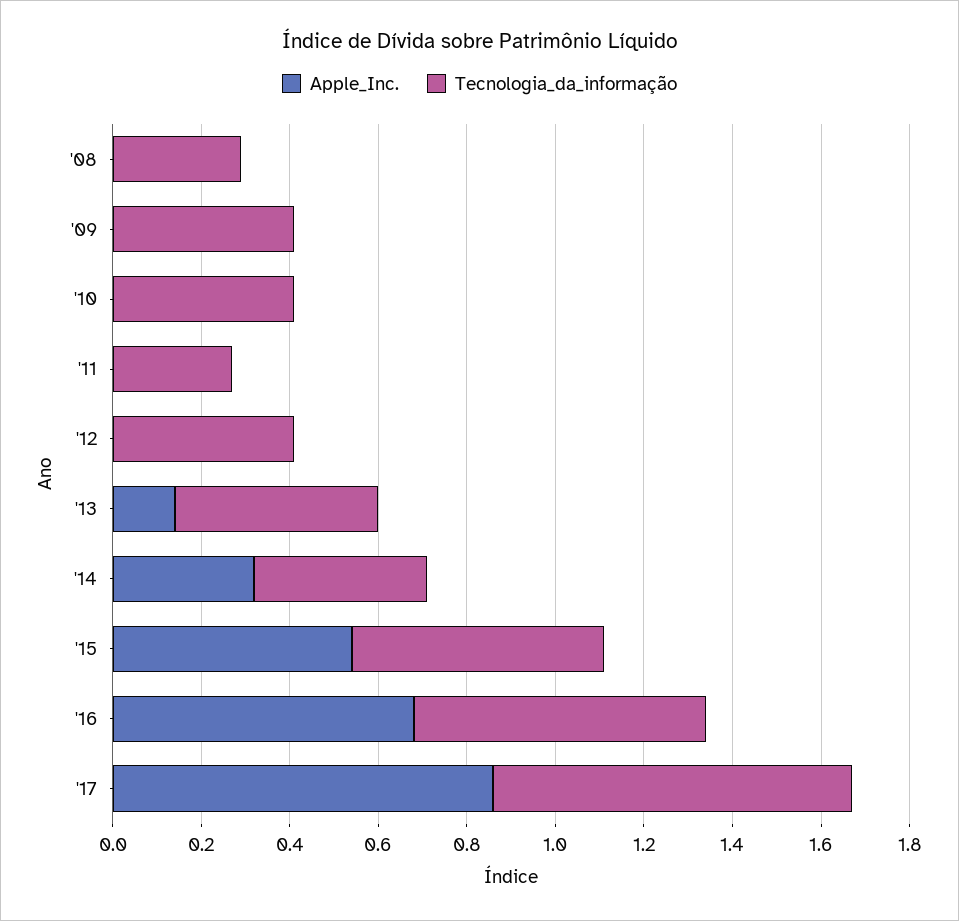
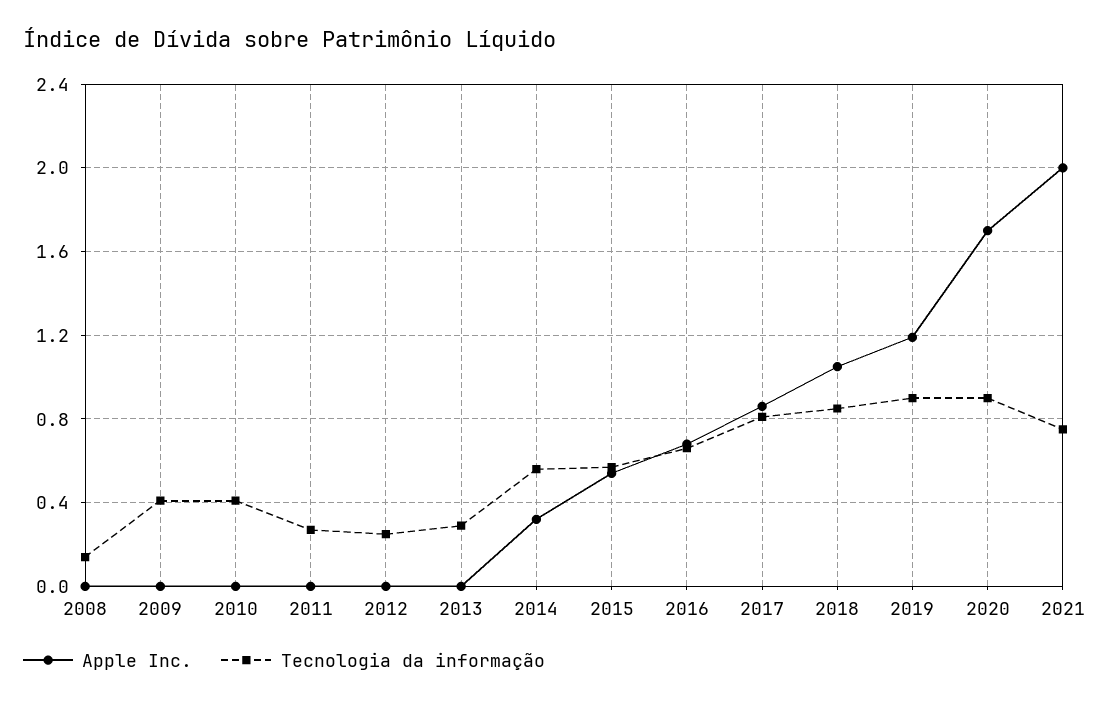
Tecnologia_da_informação, '08: 0.3 -> 0.15
Tecnologia_da_informação, '12: 0.4 -> 0.25
Apple_Inc., '13: 0.15 -> 0
Tecnologia_da_informação, '13: 0.45 -> 0.3
Tecnologia_da_informação, '14: 0.4 -> 0.55
Apple_Inc., 2018: none -> 1.05
Tecnologia_da_informação, 2018: none -> 0.85
Apple_Inc., 2019: none -> 1.2
Tecnologia_da_informação, 2019: none -> 0.9
Apple_Inc., 2020: none -> 1.7
Tecnologia_da_informação, 2020: none -> 0.9
Apple_Inc., 2021: none -> 2
Tecnologia_da_informação, 2021: none -> 0.75

